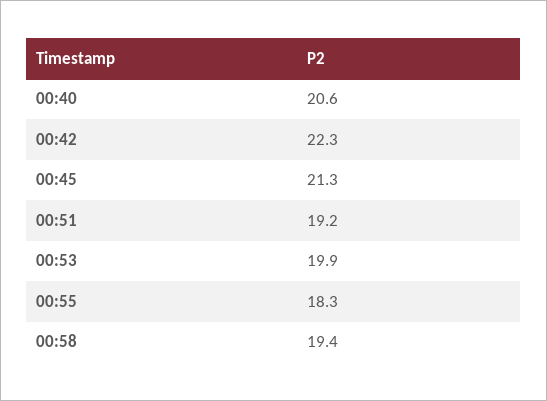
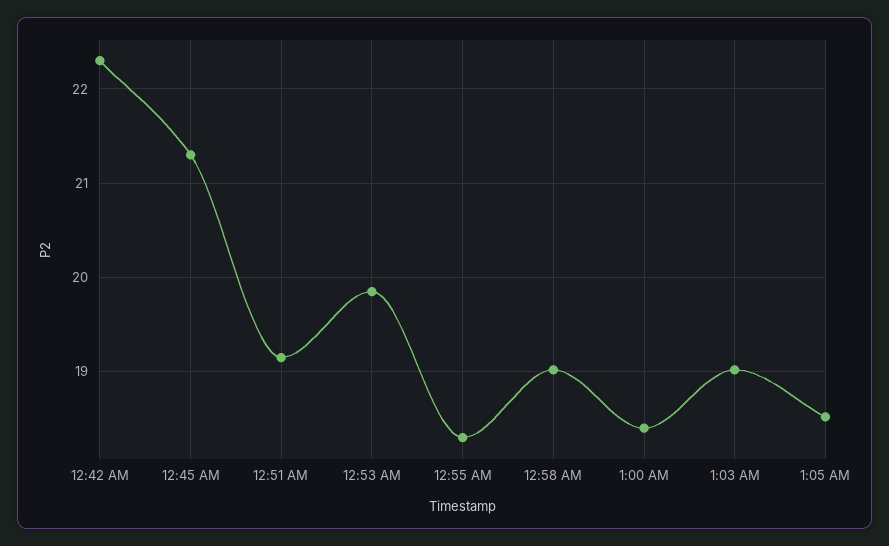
00:40: 20.6 -> none
00:58: 19.4 -> 19
1:00 AM: none -> 18.4
1:03 AM: none -> 19
1:05 AM: none -> 18.5

